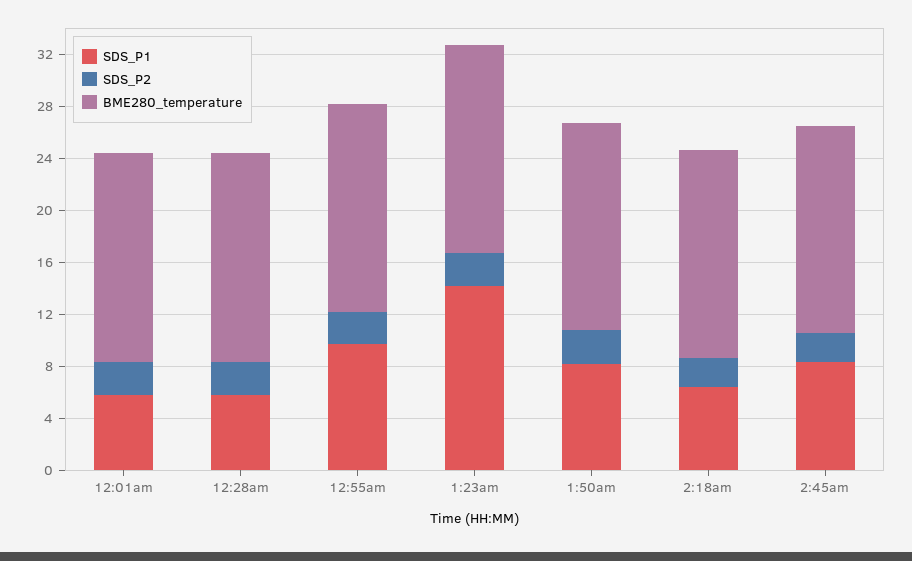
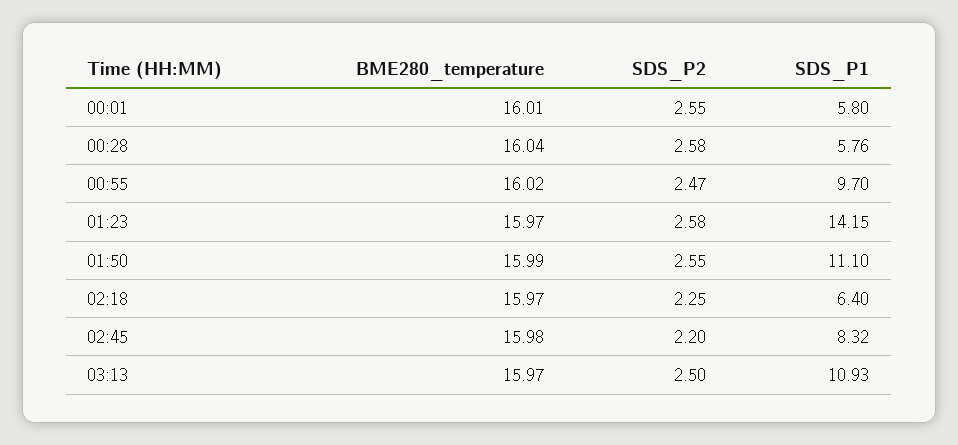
SDS_P1, 1:50am: 8 -> 11.1
BME280_temperature, 03:13: none -> 15.97
SDS_P2, 03:13: none -> 2.5
SDS_P1, 03:13: none -> 10.93

